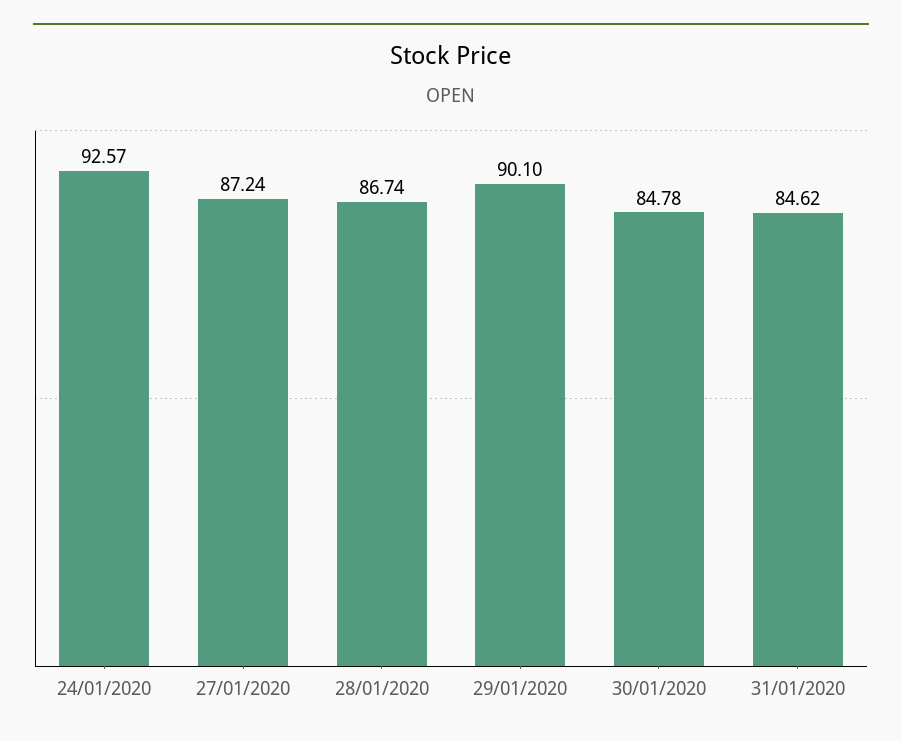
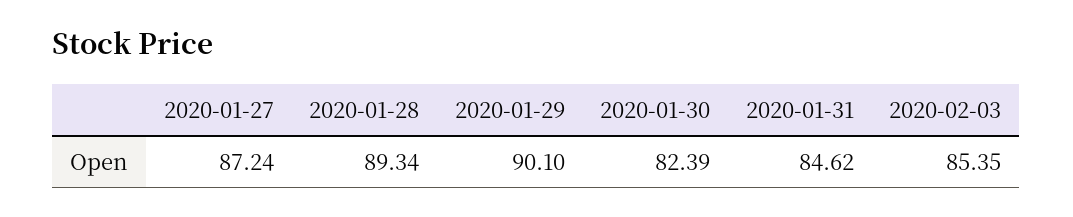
24/01/2020: 92.57 -> none
28/01/2020: 86.74 -> 89.34
30/01/2020: 84.78 -> 82.39
2020-02-03: none -> 85.35

